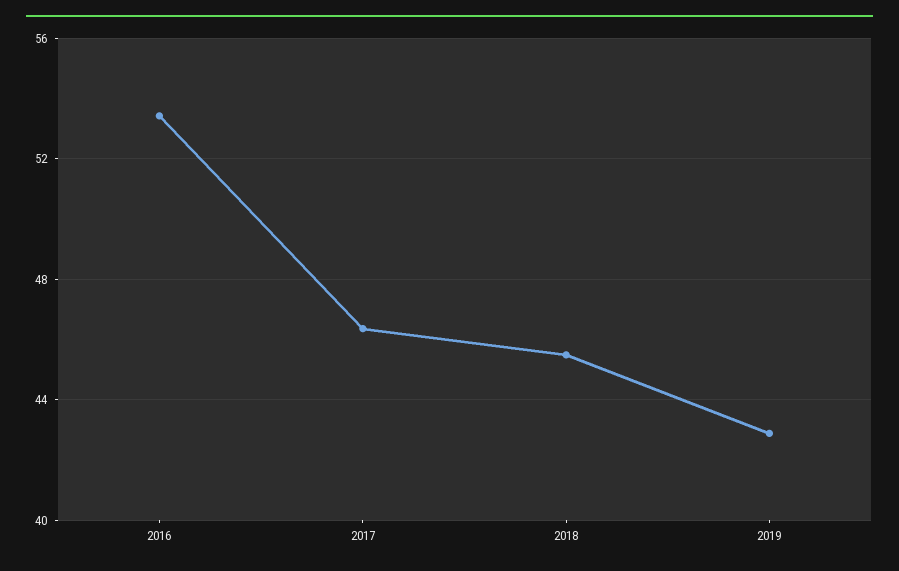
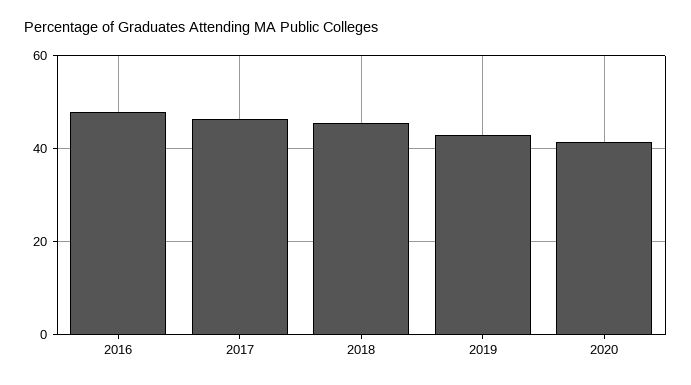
2016: 53.5 -> 48
2020: none -> 42

